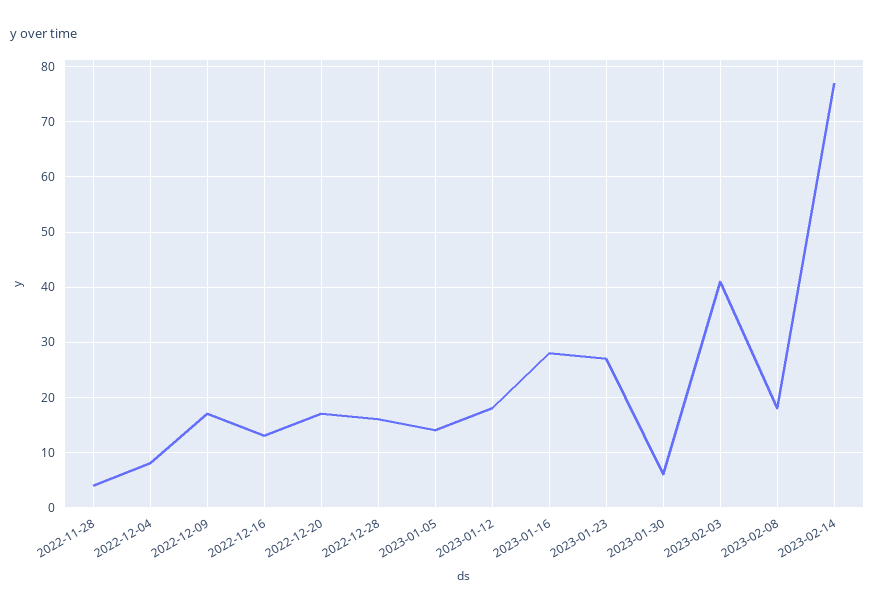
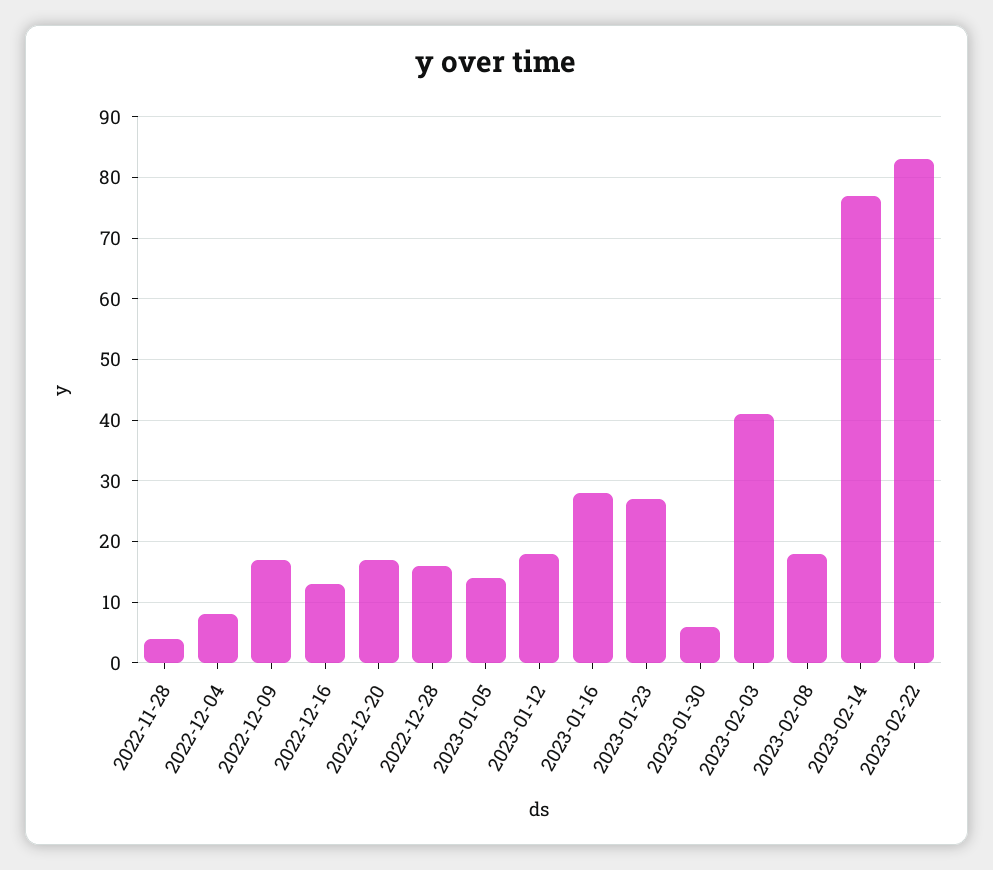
2023-02-22: none -> 83

